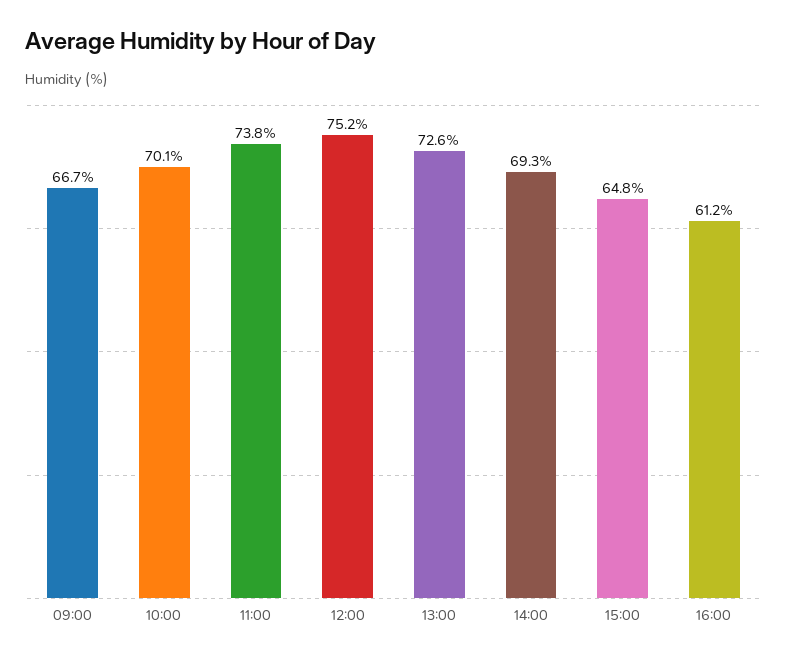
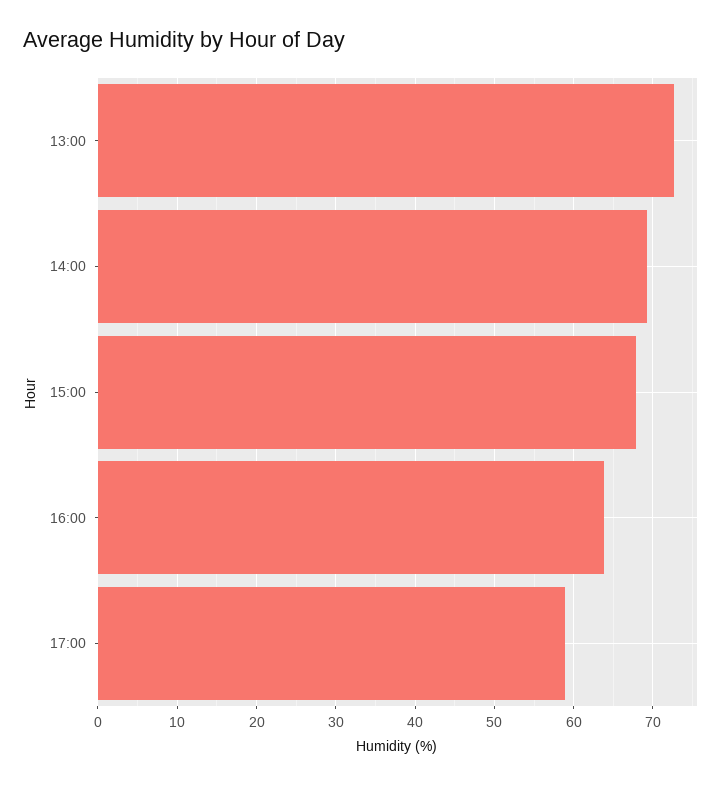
09:00: 66.7 -> none
10:00: 70.1 -> none
11:00: 73.8 -> none
12:00: 75.2 -> none
15:00: 64.8 -> 68
16:00: 61.2 -> 64
17:00: none -> 59

